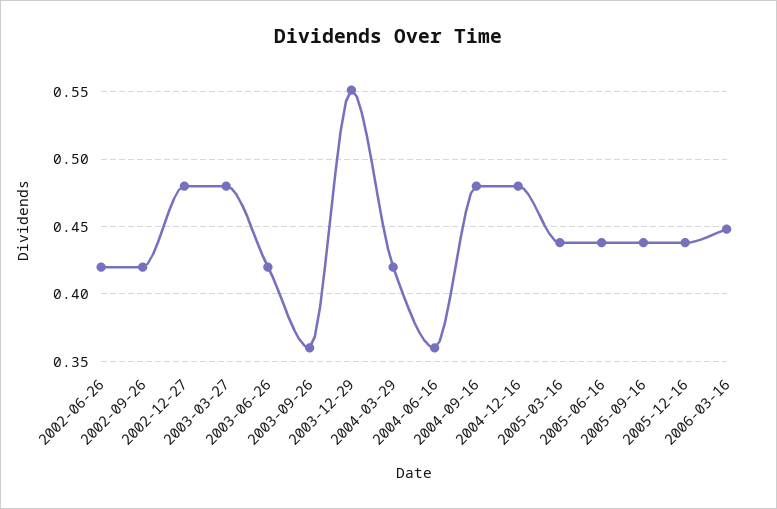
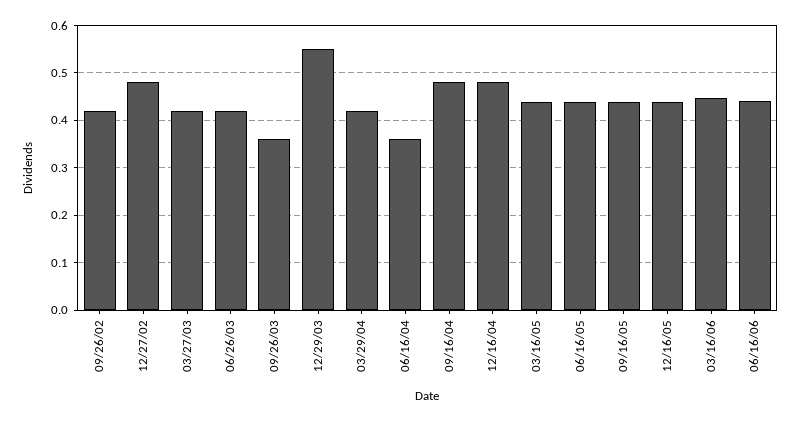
2002-06-26: 0.42 -> none
2003-03-27: 0.48 -> 0.42
06/16/06: none -> 0.44

